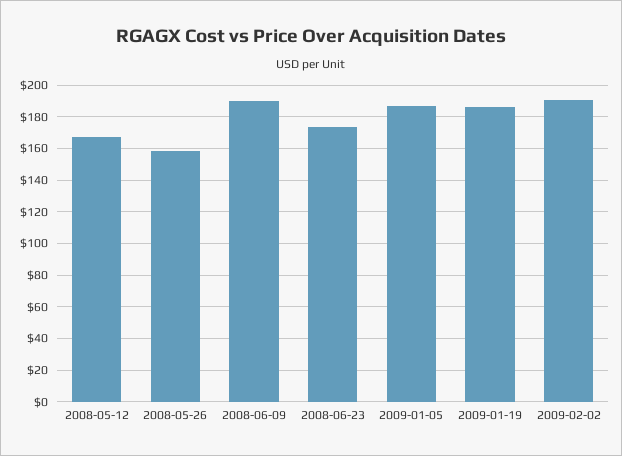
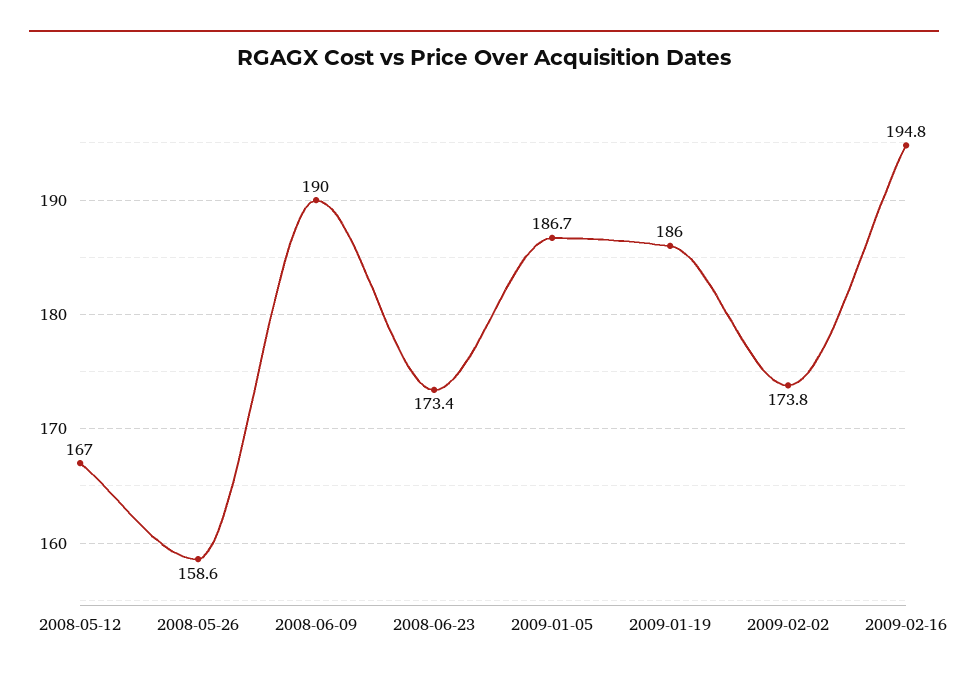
2009-02-02: 190 -> 173.8
2009-02-16: none -> 194.8

